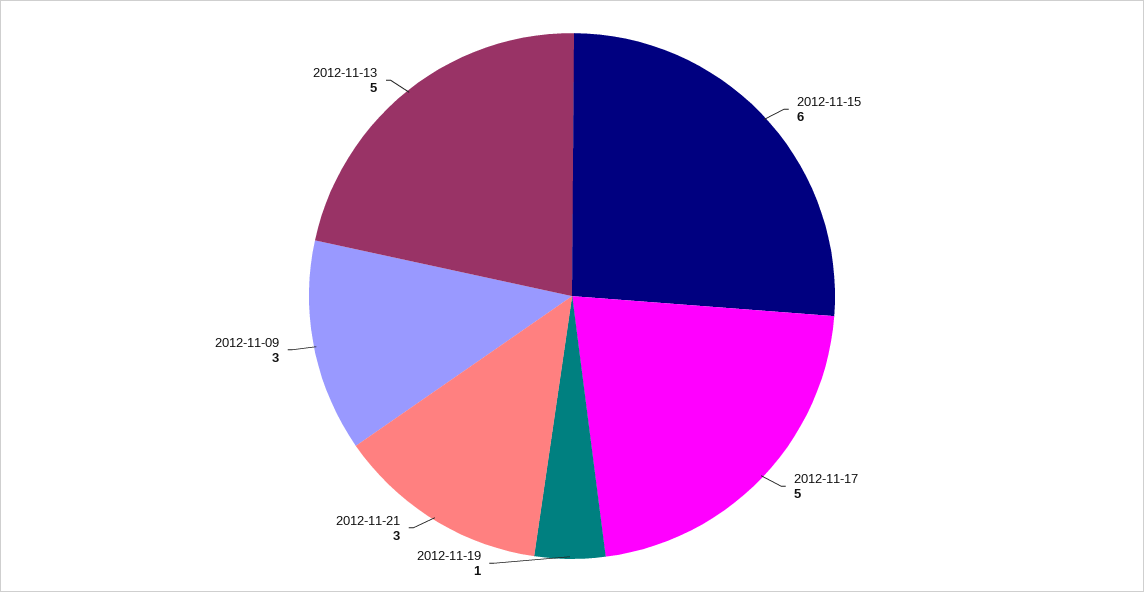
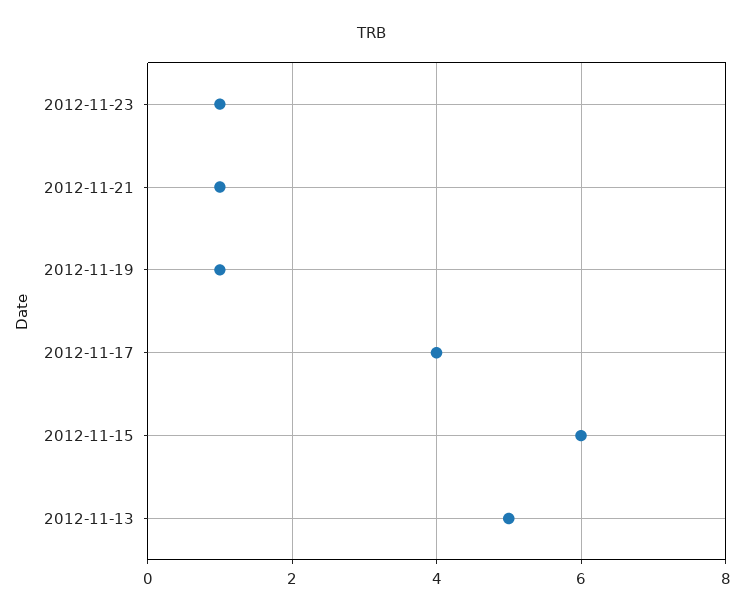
2012-11-17: 5 -> 4
2012-11-21: 3 -> 1
2012-11-09: 3 -> none
2012-11-23: none -> 1

